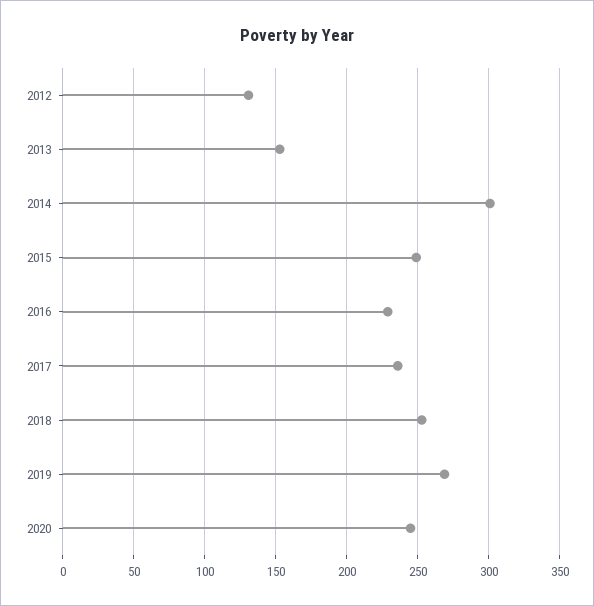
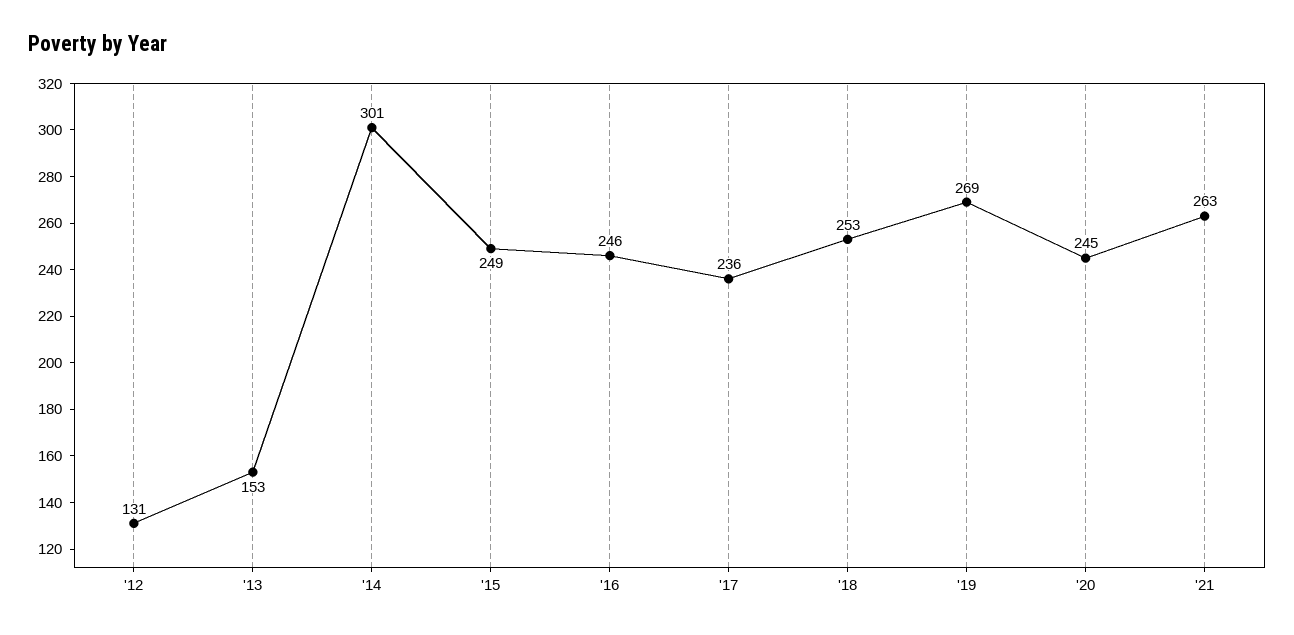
2016: 230 -> 246
'21: none -> 263

